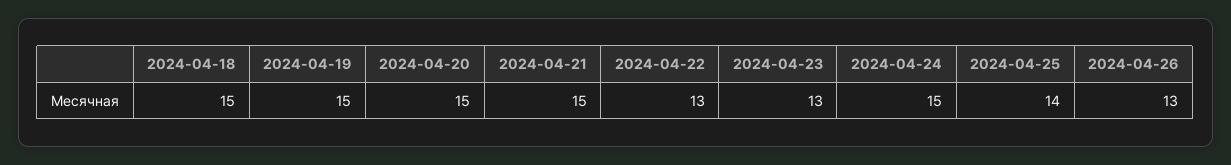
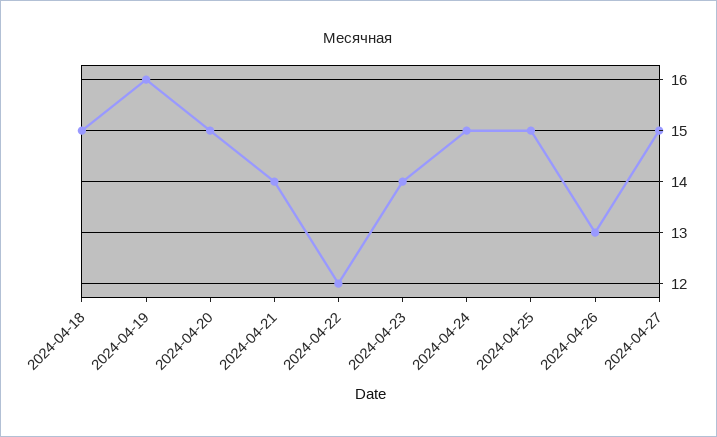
2024-04-19: 15 -> 16
2024-04-21: 15 -> 14
2024-04-22: 13 -> 12
2024-04-23: 13 -> 14
2024-04-25: 14 -> 15
2024-04-27: none -> 15

